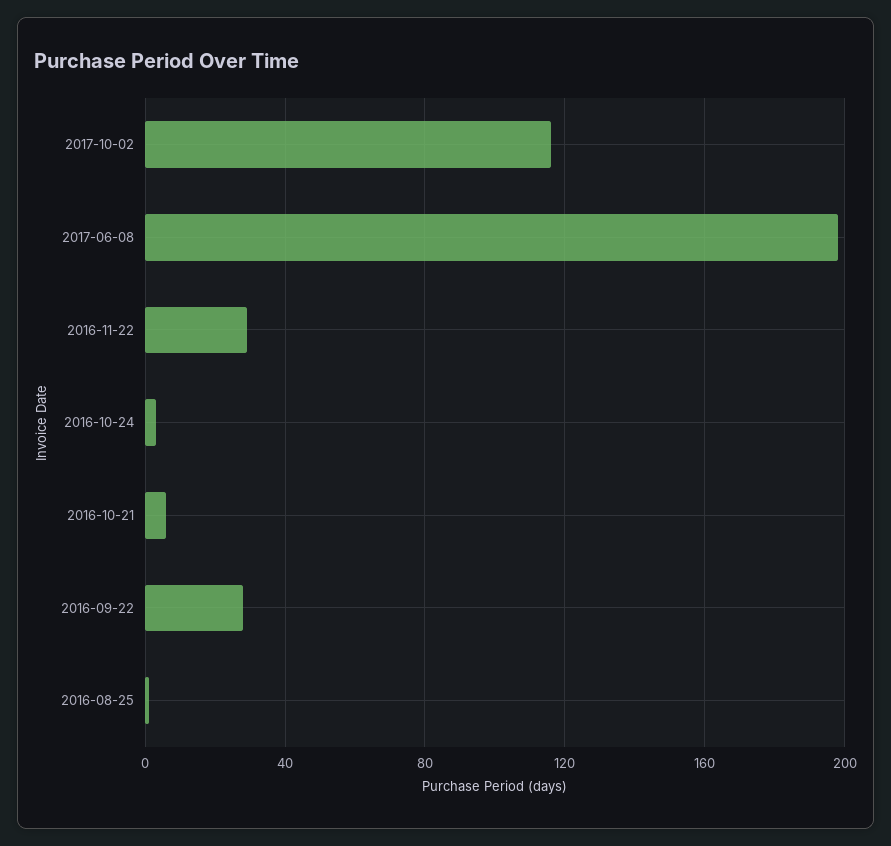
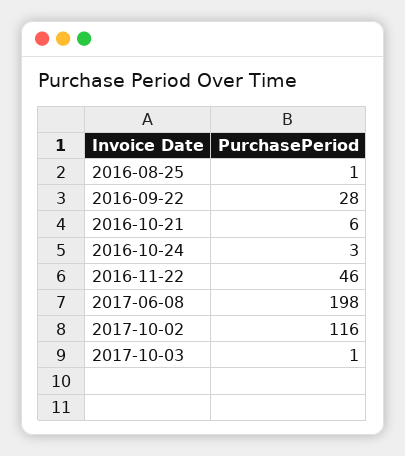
2016-11-22: 30 -> 46
2017-10-03: none -> 1

